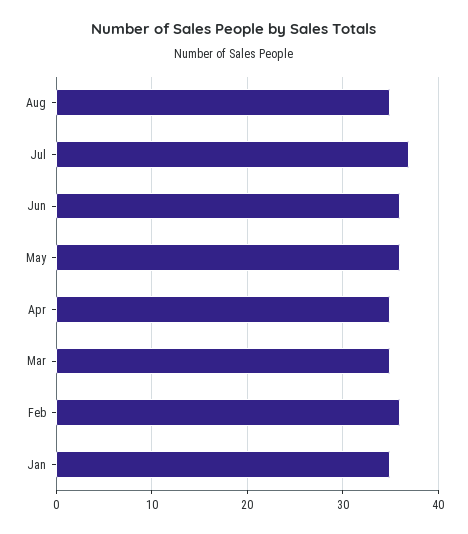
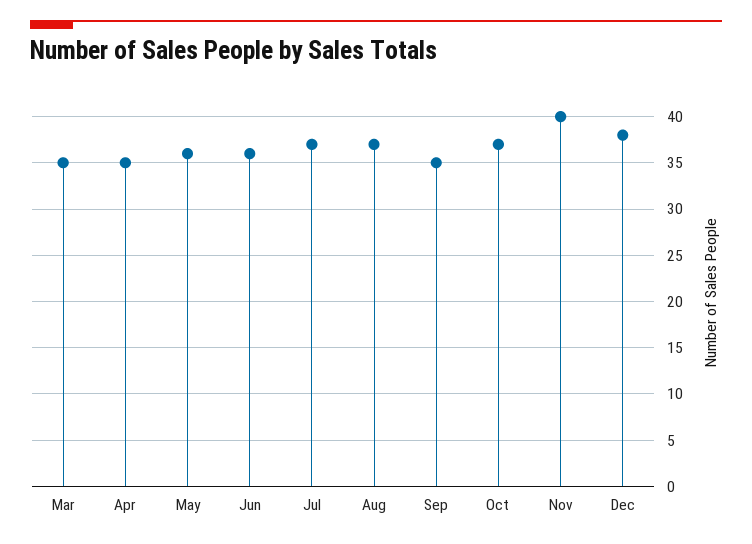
Aug: 35 -> 37
Feb: 36 -> none
Jan: 35 -> none
Sep: none -> 35
Oct: none -> 37
Nov: none -> 40
Dec: none -> 38

